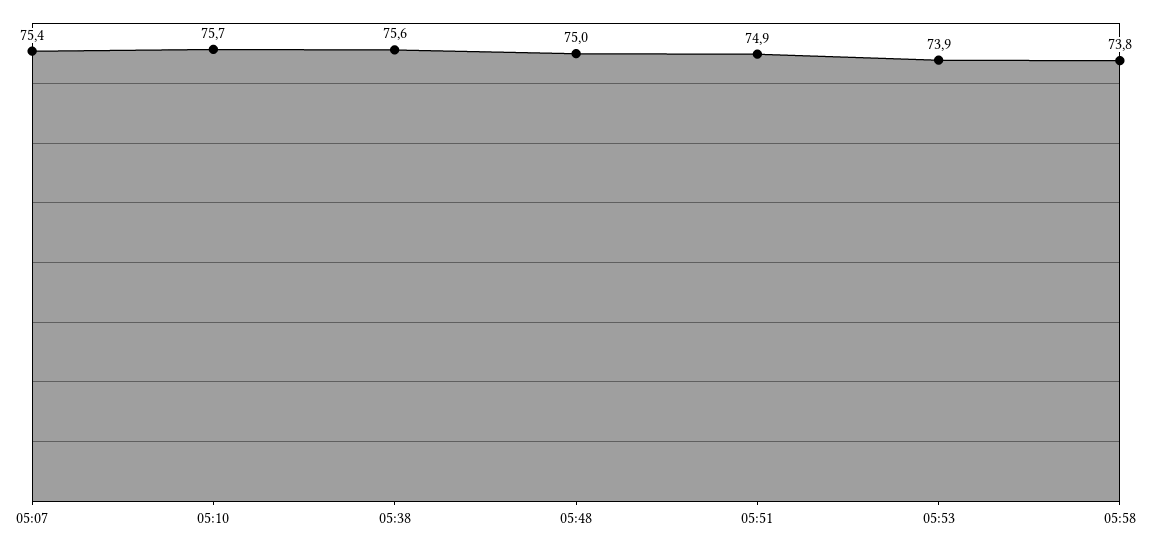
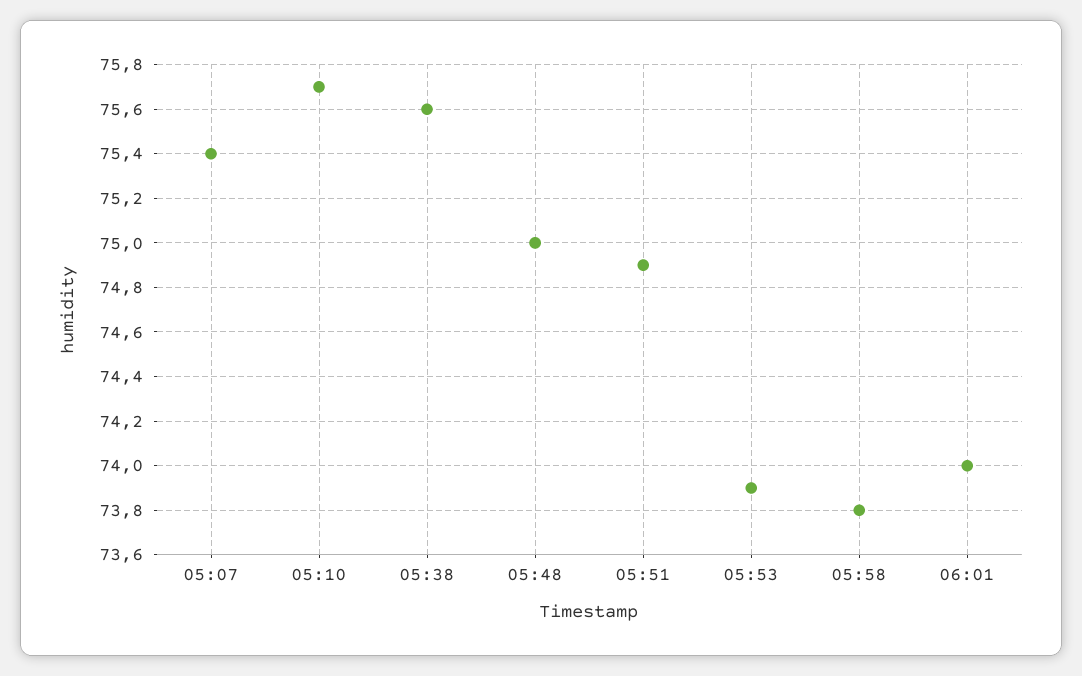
06:01: none -> 74

